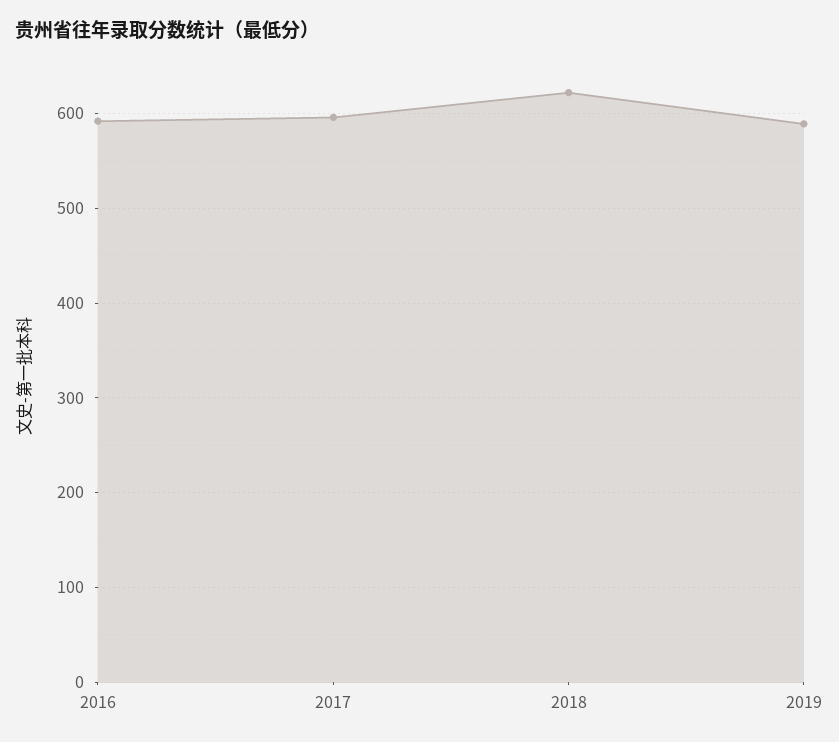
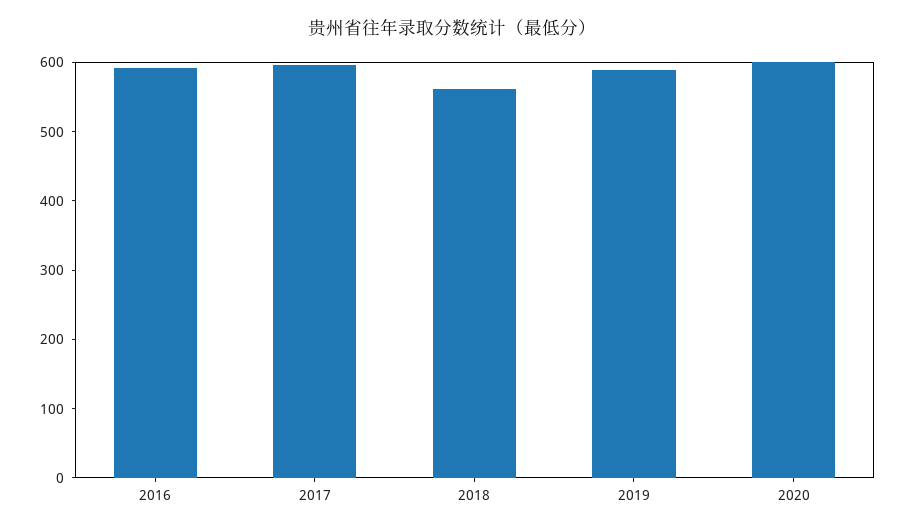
2018: 620 -> 560
2020: none -> 600

